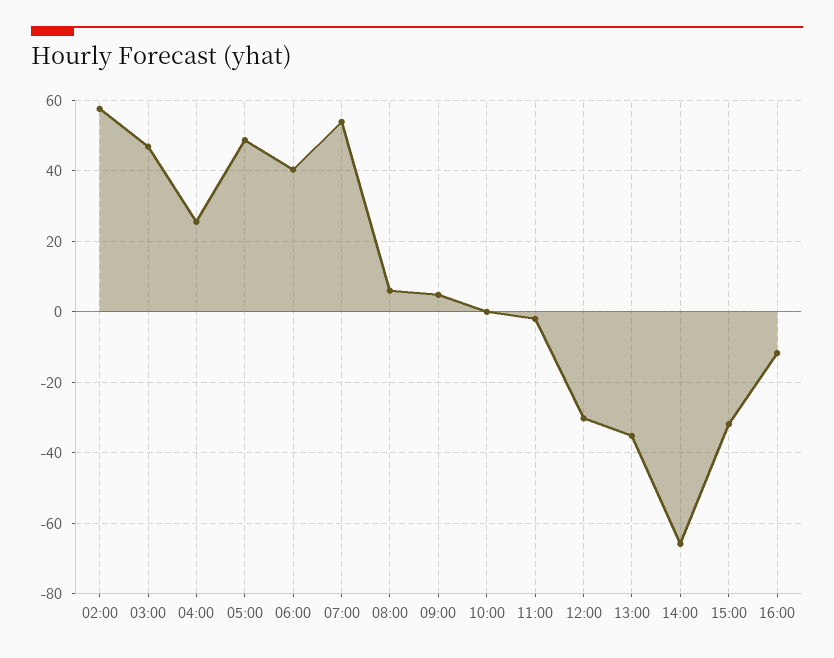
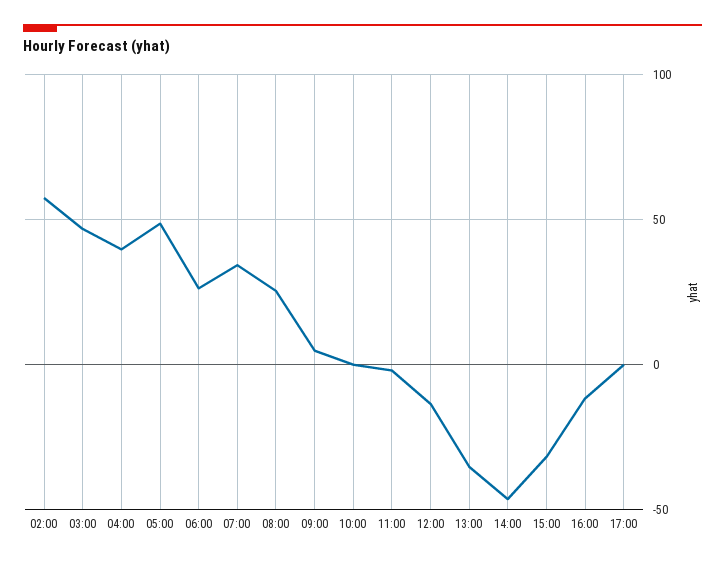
04:00: 26 -> 40
06:00: 40 -> 25
07:00: 54 -> 35
08:00: 6 -> 25
12:00: -30 -> -15
14:00: -66 -> -45
17:00: none -> 0

